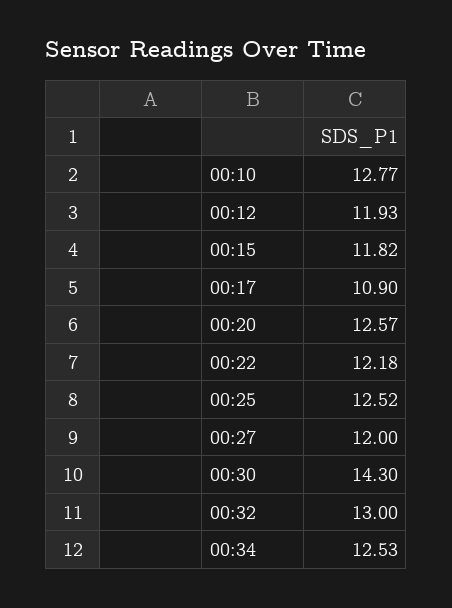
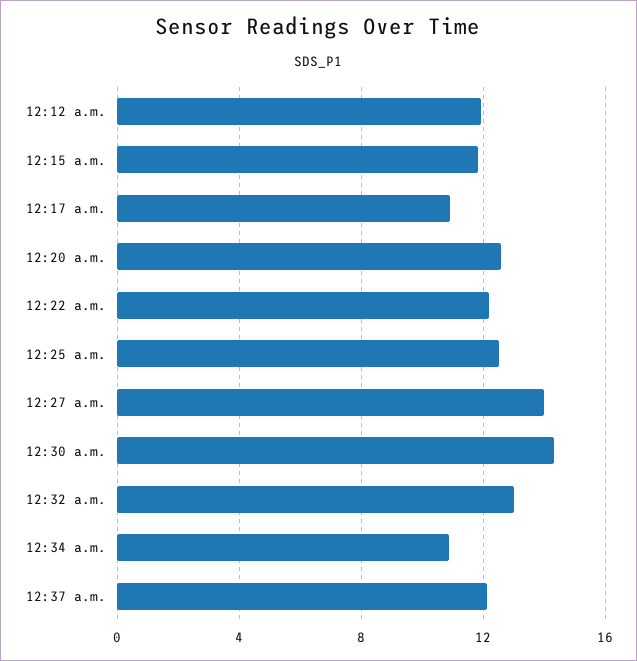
00:10: 12.77 -> none
00:27: 12 -> 14
00:34: 12.53 -> 11
12:37 a.m.: none -> 12

